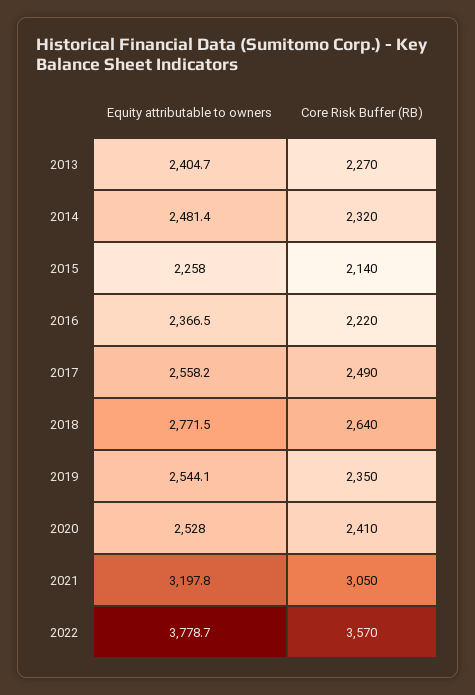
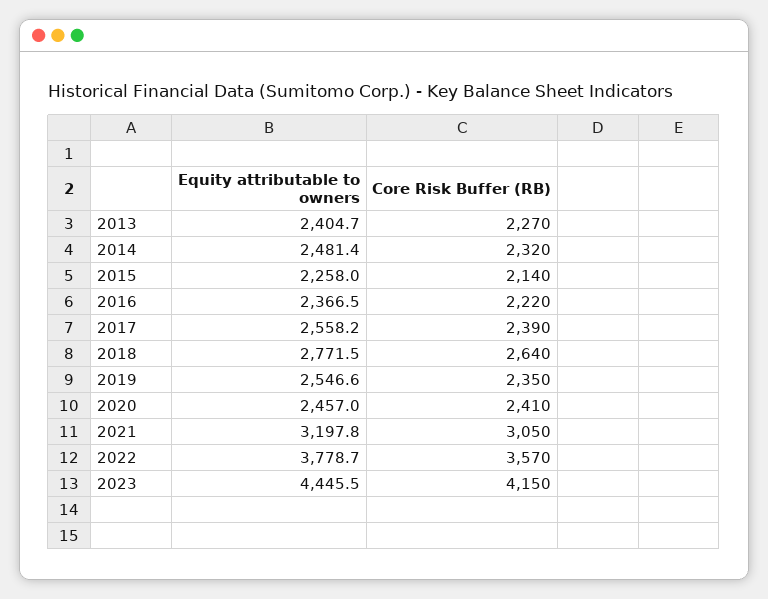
Core Risk Buffer (RB), 2017: 2490 -> 2390
Equity attributable to owners, 2019: 2544.1 -> 2546.6
Equity attributable to owners, 2020: 2528 -> 2457
Equity attributable to owners, 2023: none -> 4445.5
Core Risk Buffer (RB), 2023: none -> 4150

